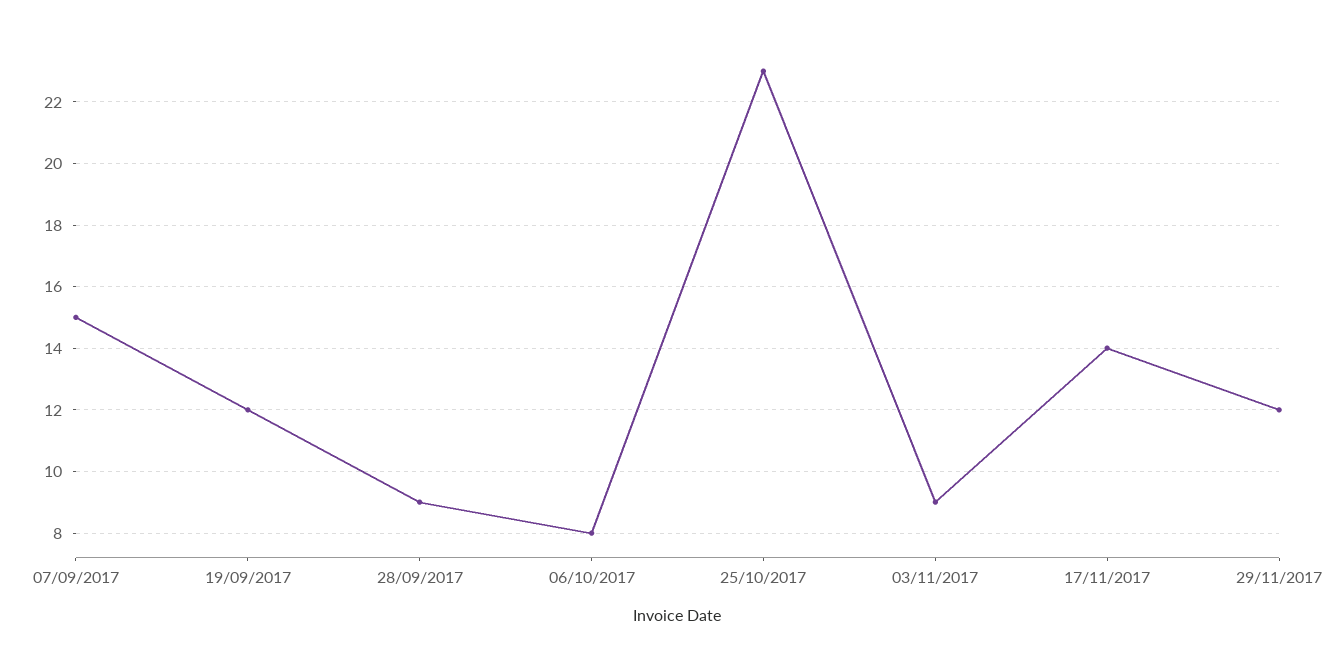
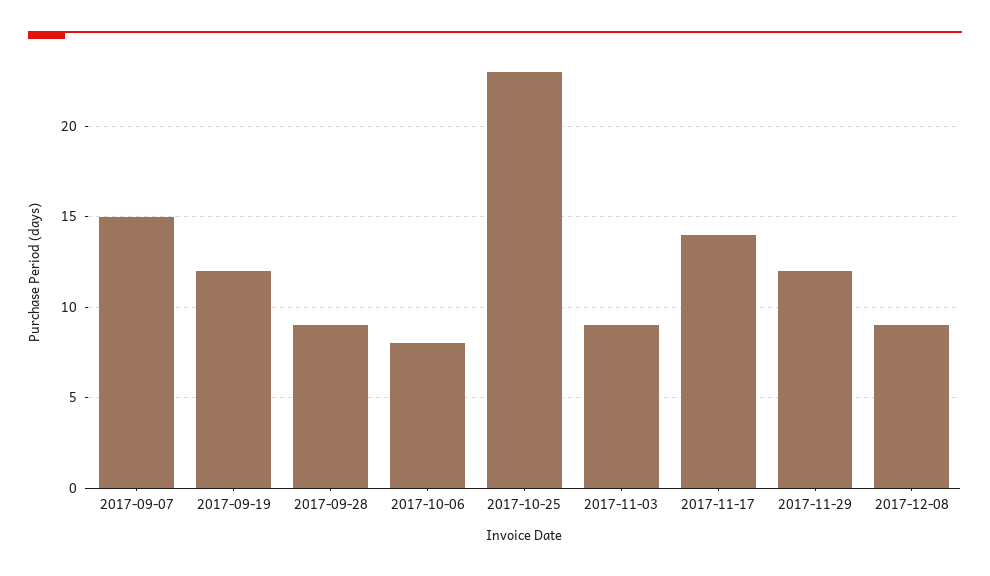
2017-12-08: none -> 9

